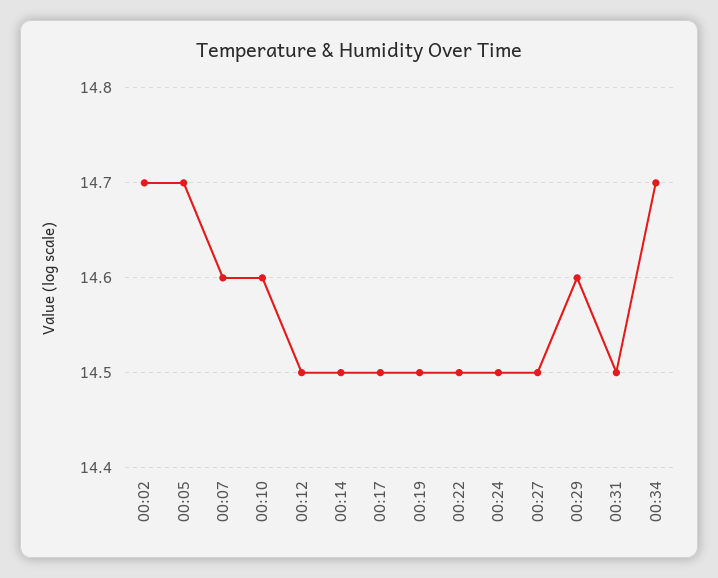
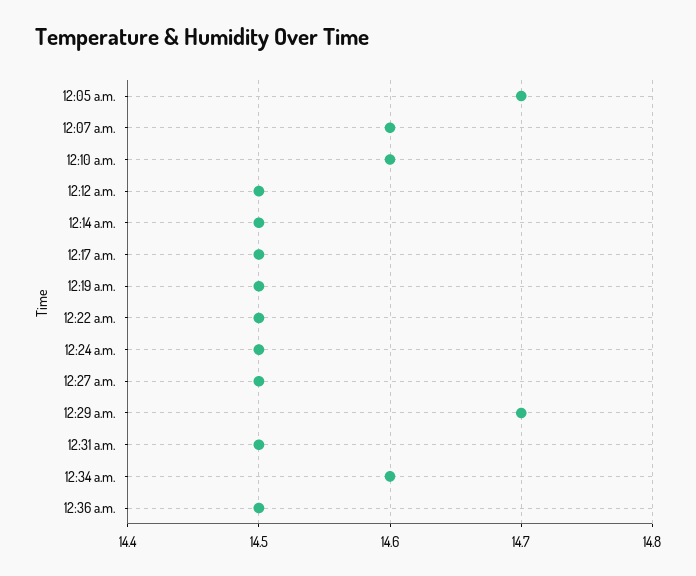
00:02: 14.7 -> none
00:29: 14.6 -> 14.7
00:34: 14.7 -> 14.6
12:36 a.m.: none -> 14.5

